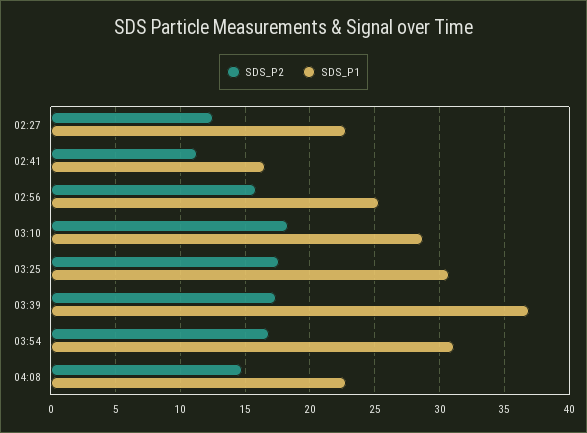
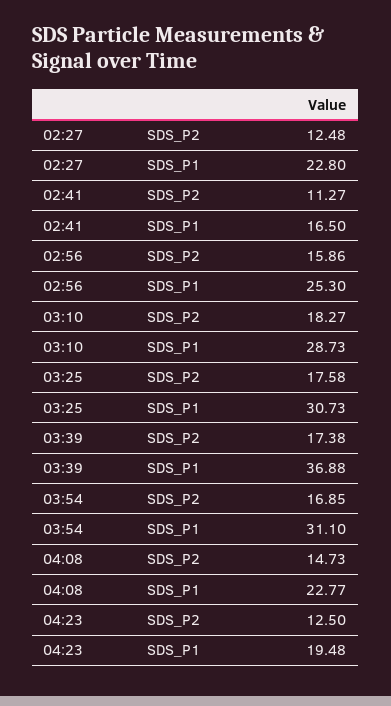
SDS_P2, 04:23: none -> 12.5
SDS_P1, 04:23: none -> 19.48

